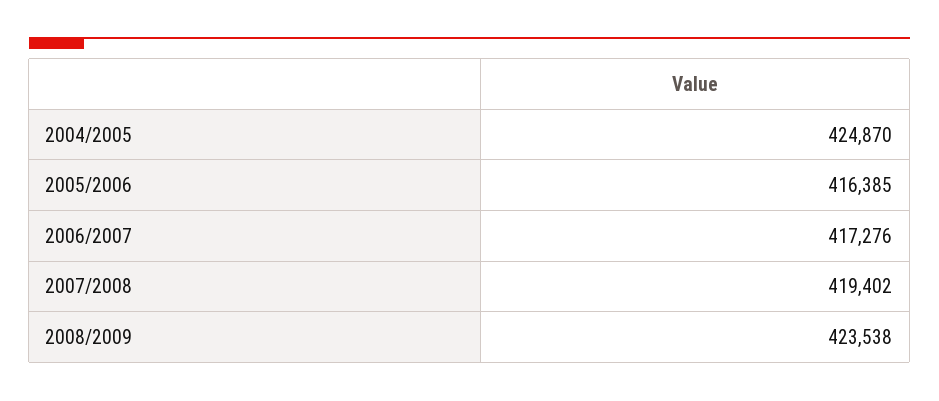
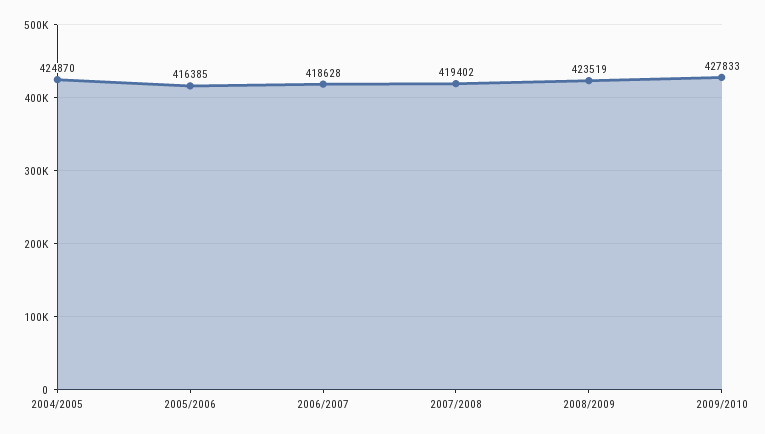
2006/2007: 417276 -> 418628
2008/2009: 423538 -> 423519
2009/2010: none -> 427833

